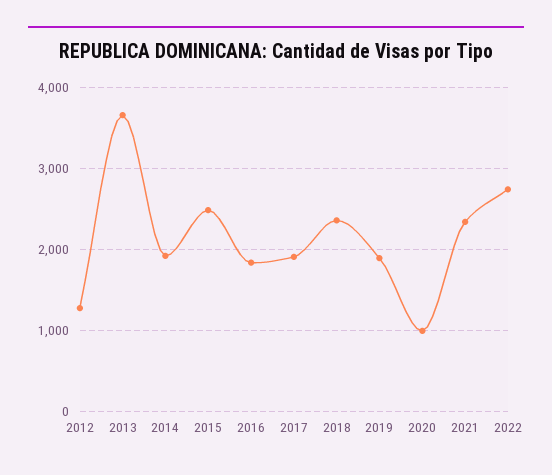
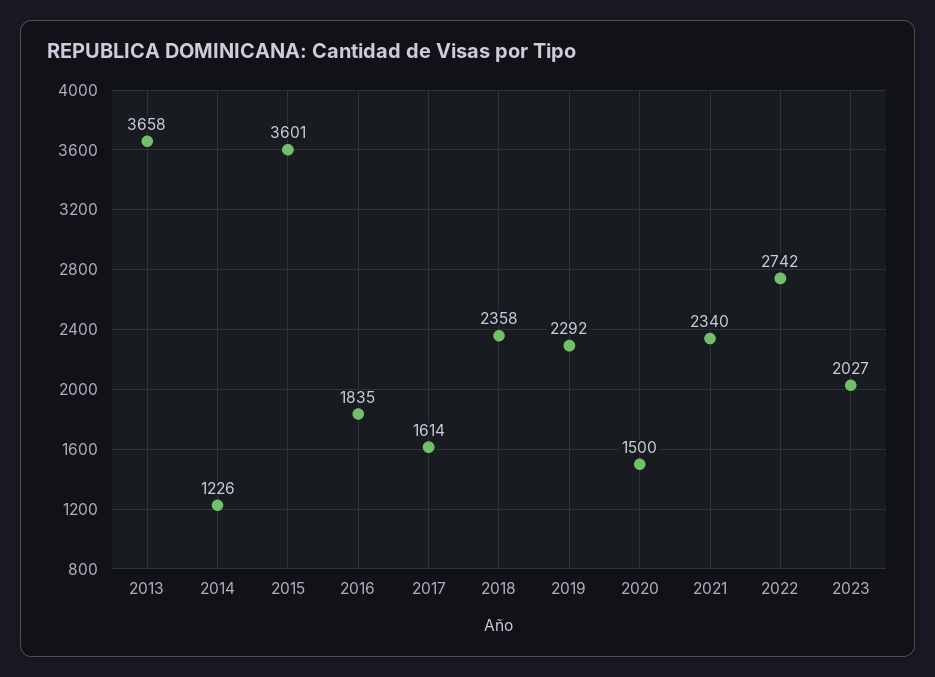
2012: 1300 -> none
2014: 1900 -> 1226
2015: 2500 -> 3601
2017: 1900 -> 1614
2019: 1900 -> 2292
2020: 1000 -> 1500
2023: none -> 2027

